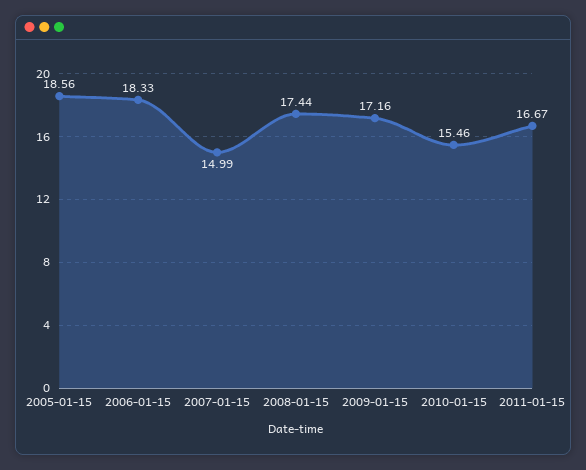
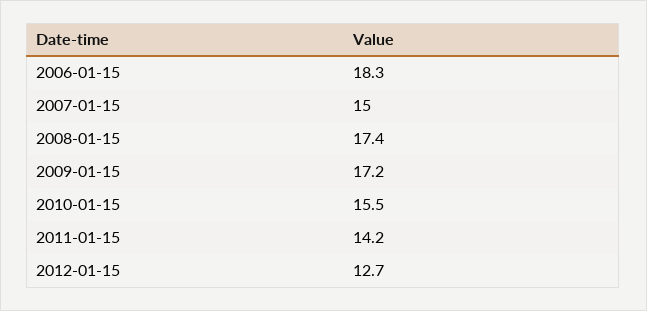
2005-01-15: 18.56 -> none
2011-01-15: 16.67 -> 14.2
2012-01-15: none -> 12.7

